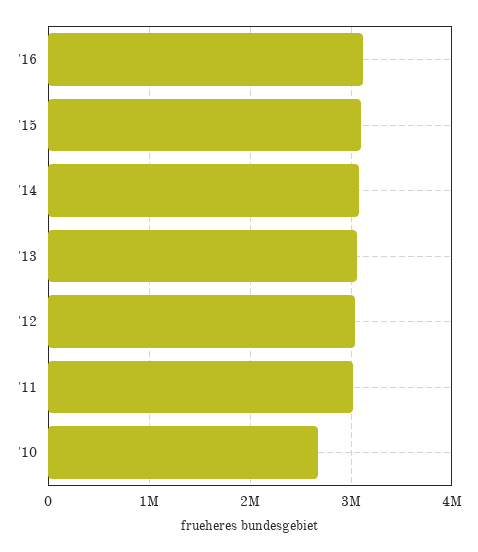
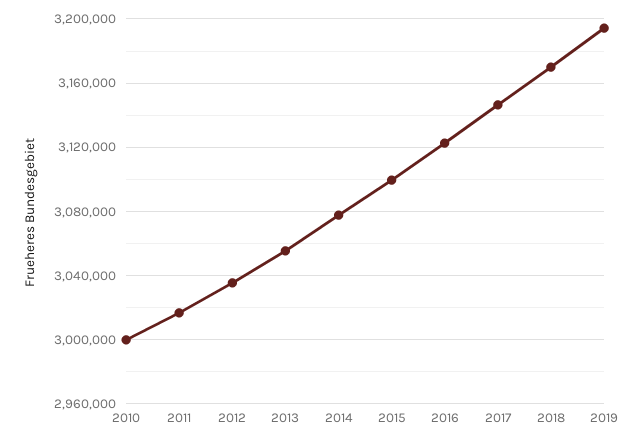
'10: 2700000 -> 3000000
2017: none -> 3145000
2018: none -> 3170000
2019: none -> 3195000

